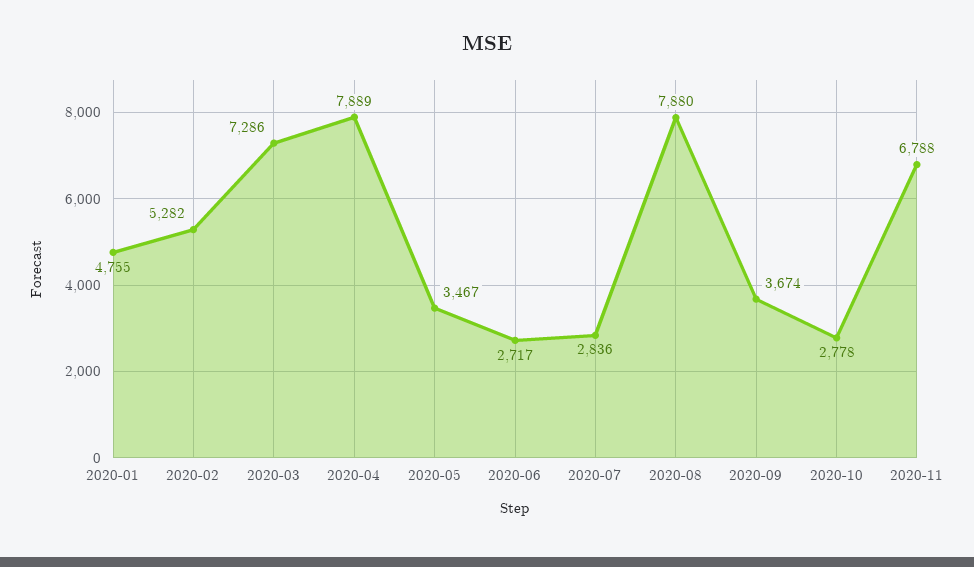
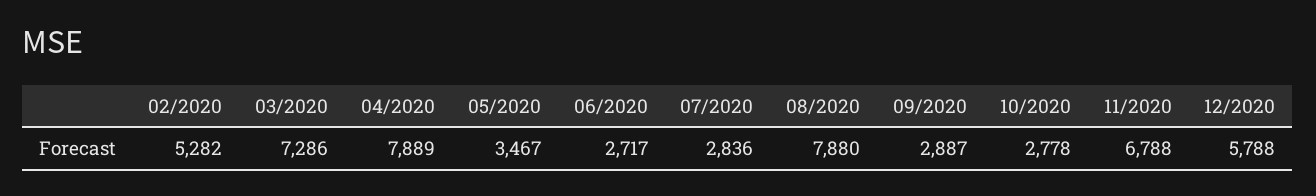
2020-01: 4755 -> none
2020-09: 3674 -> 2887
12/2020: none -> 5788

